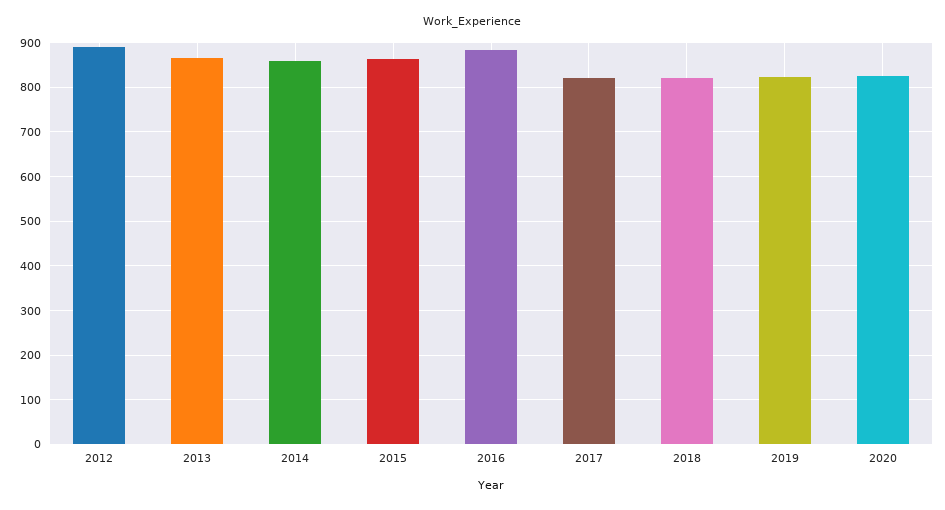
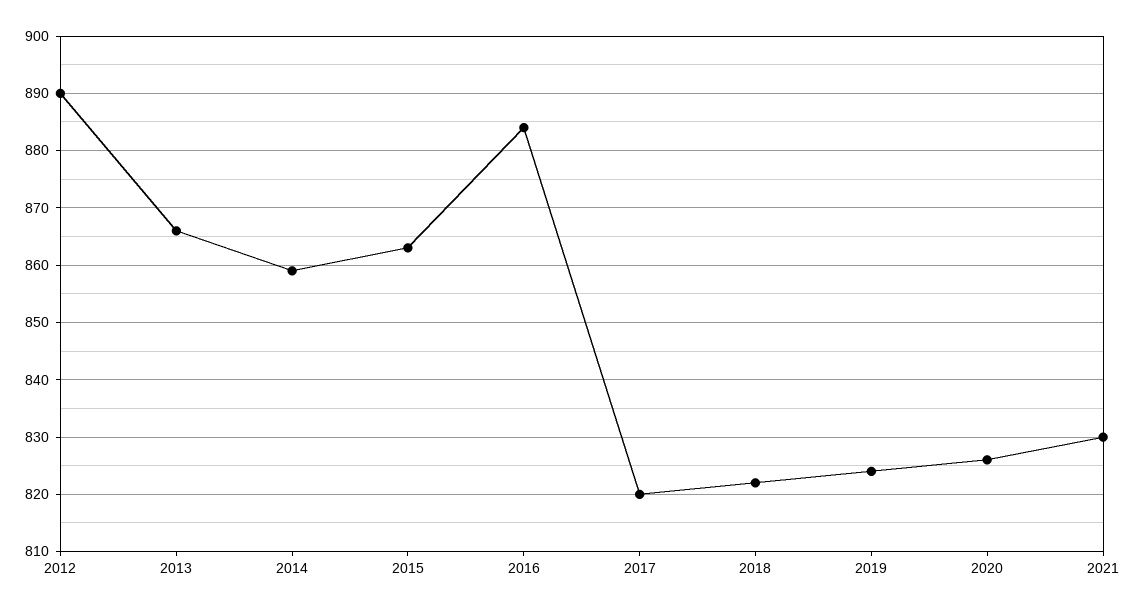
2021: none -> 830

